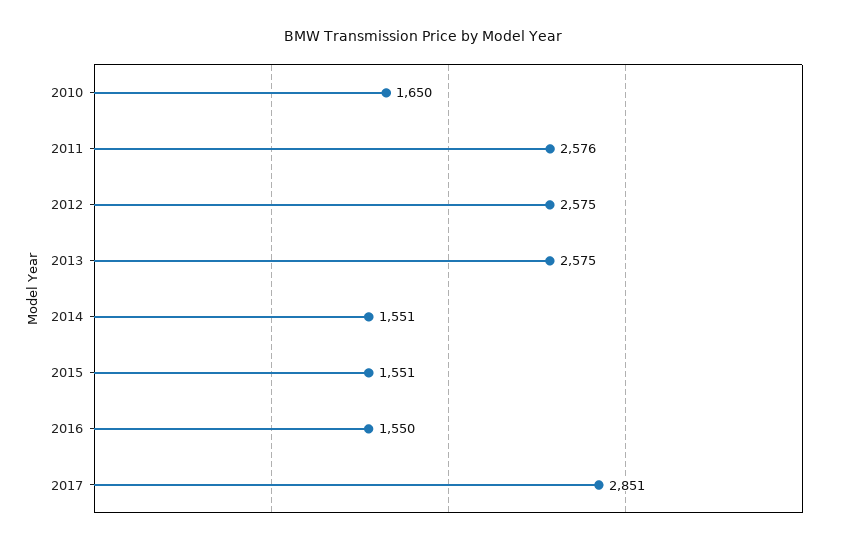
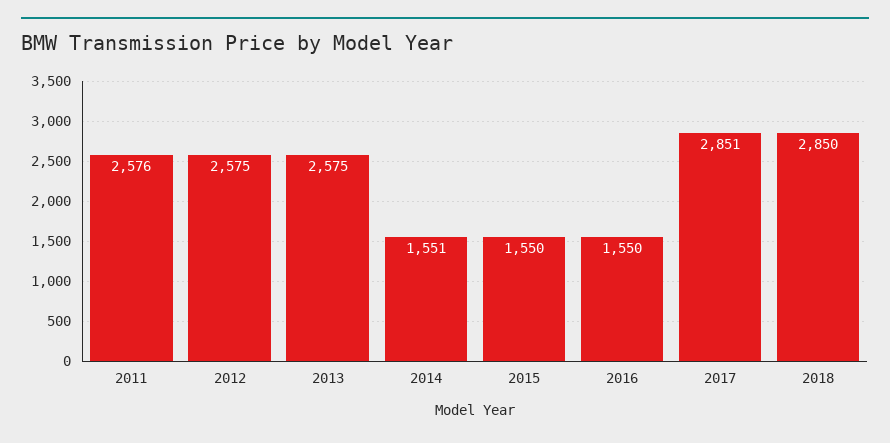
2010: 1650 -> none
2015: 1551 -> 1550
2018: none -> 2850

